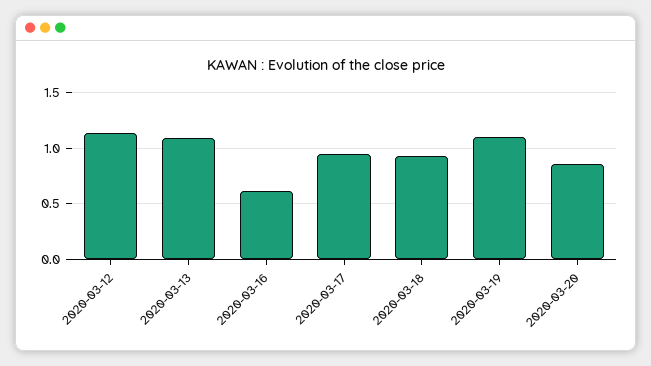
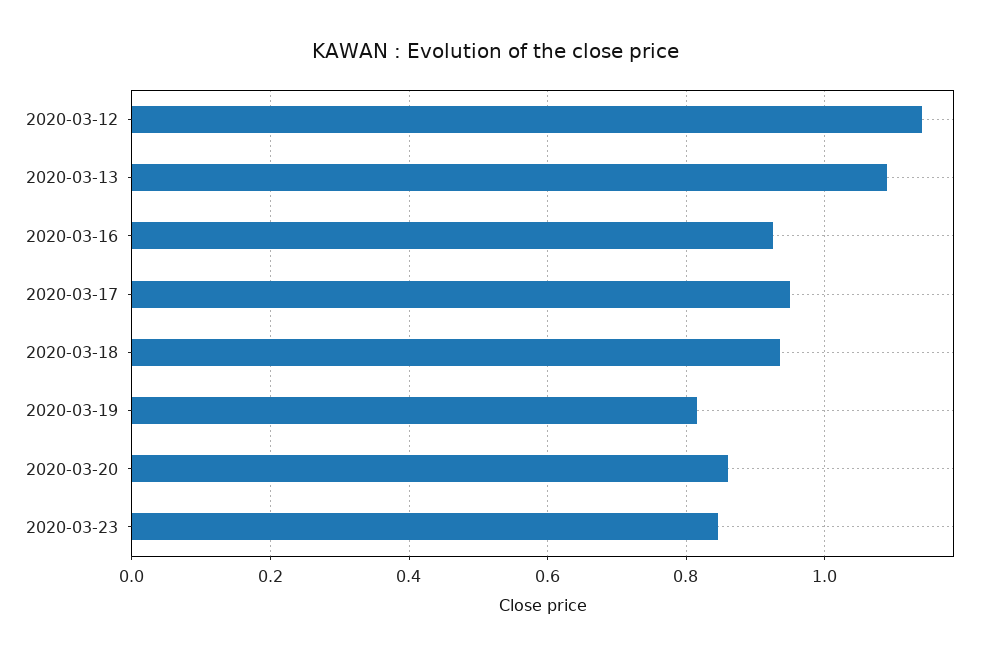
2020-03-16: 0.6 -> 0.92
2020-03-19: 1.1 -> 0.82
2020-03-23: none -> 0.84

